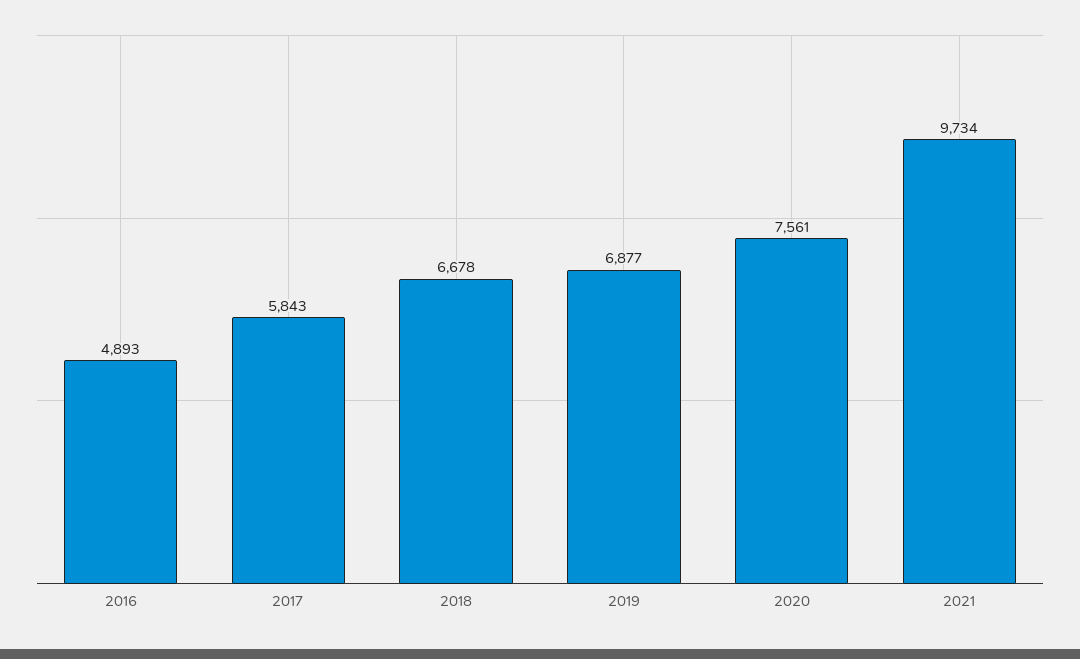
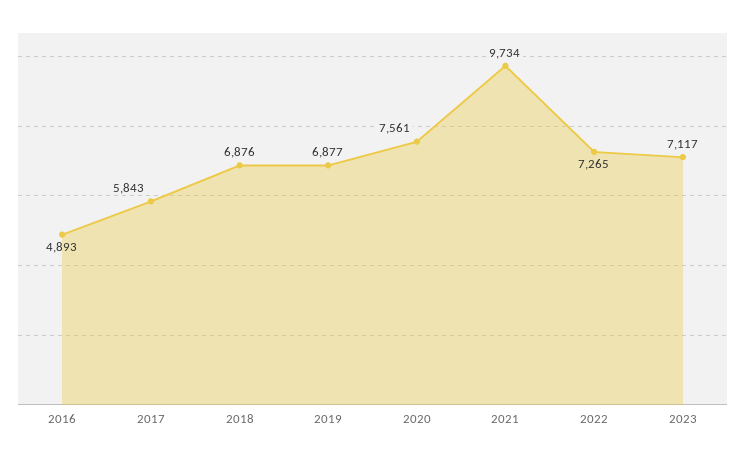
2018: 6678 -> 6876
2022: none -> 7265
2023: none -> 7117

